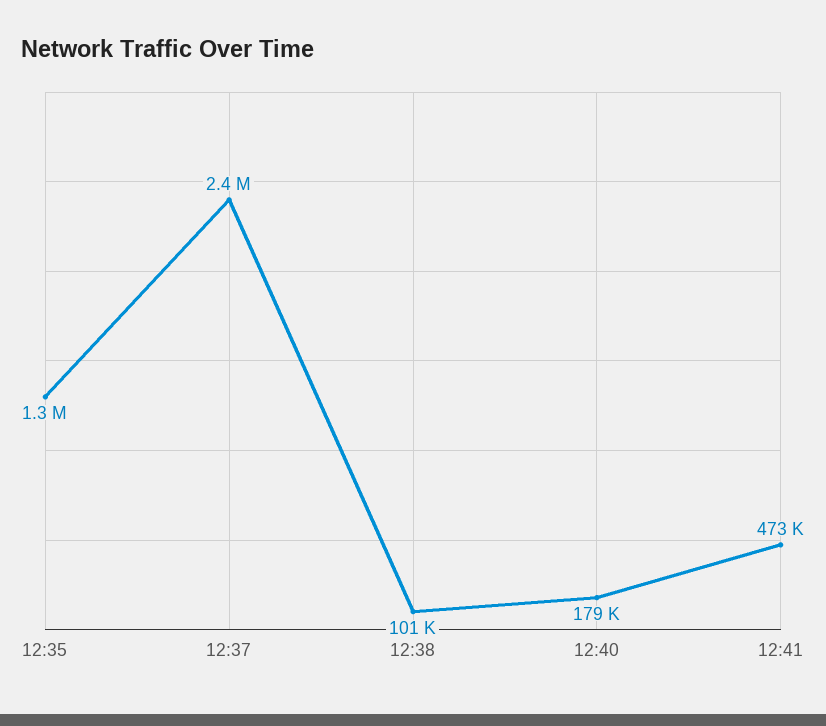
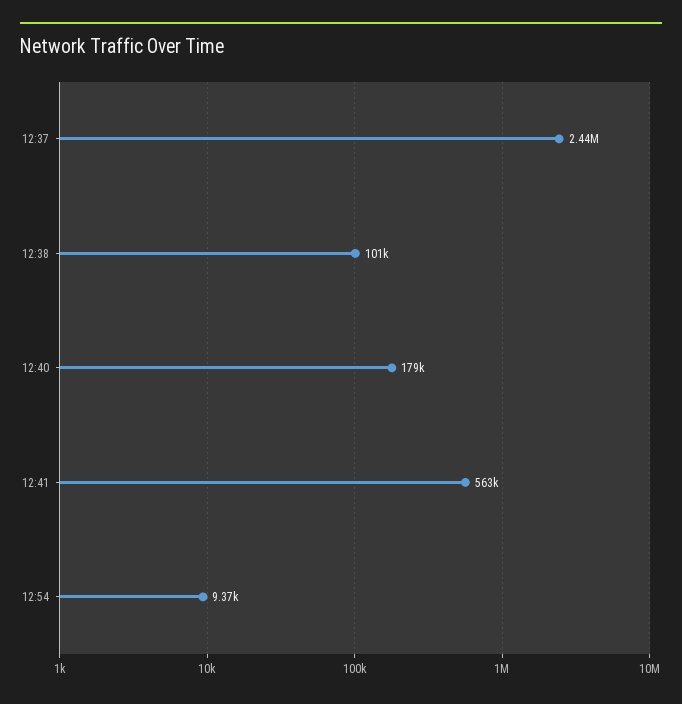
12:35: 1300000 -> none
12:41: 473000 -> 563000
12:54: none -> 9370

